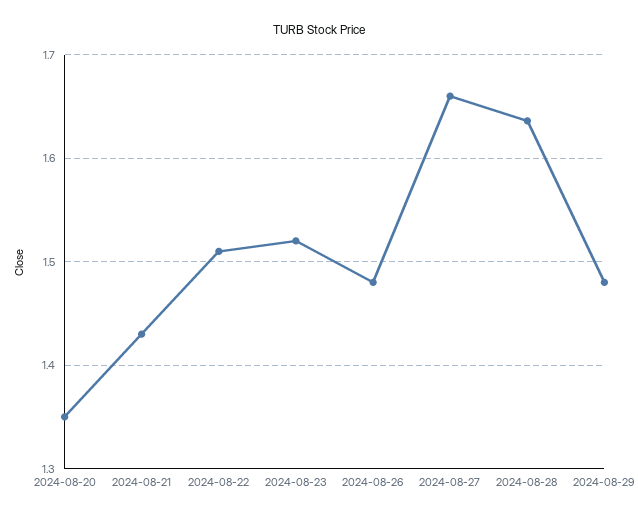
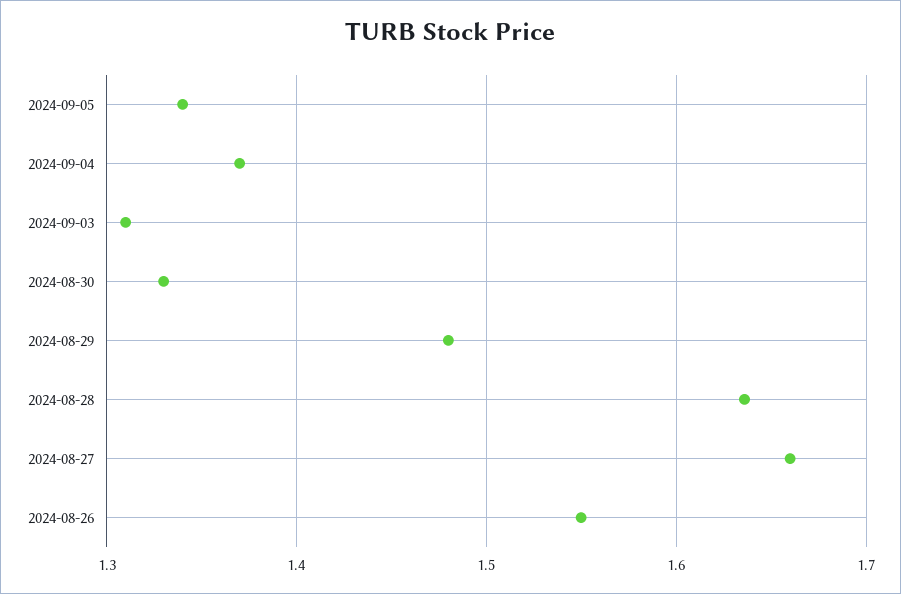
2024-08-20: 1.35 -> none
2024-08-21: 1.43 -> none
2024-08-22: 1.51 -> none
2024-08-23: 1.52 -> none
2024-08-26: 1.48 -> 1.55
2024-09-05: none -> 1.34
2024-09-04: none -> 1.37
2024-09-03: none -> 1.31
2024-08-30: none -> 1.33

